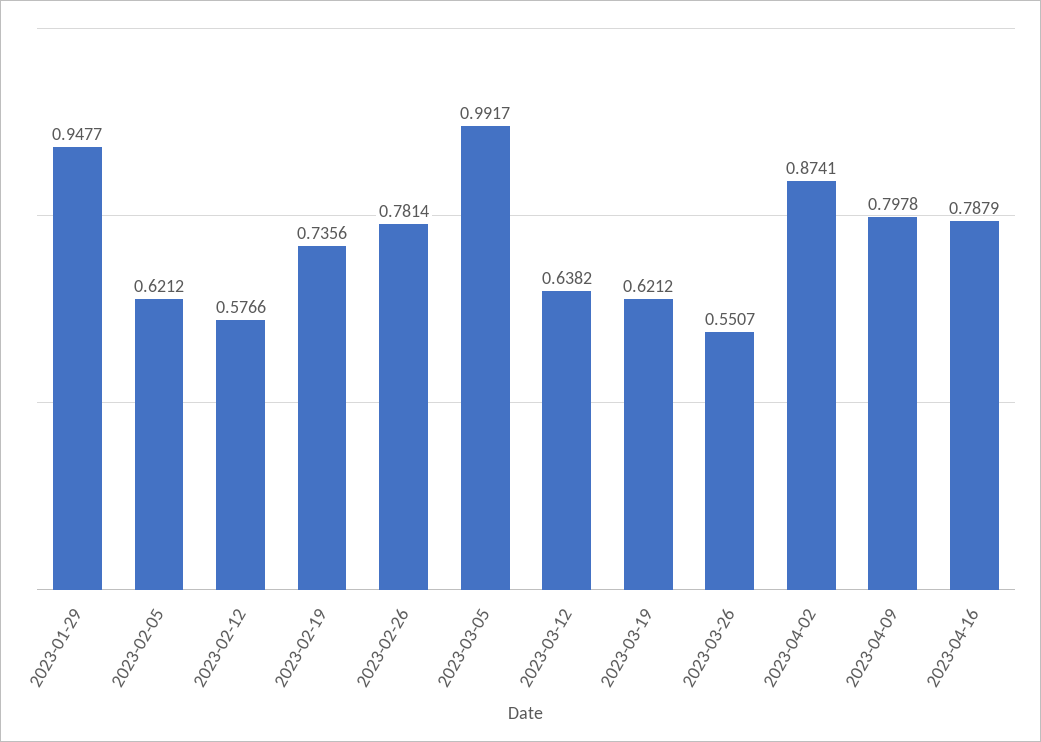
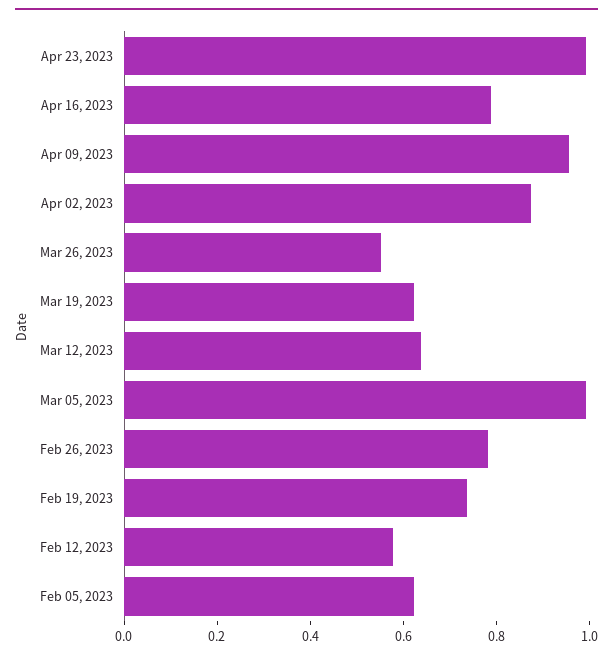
2023-01-29: 0.9477 -> none
2023-04-09: 0.7978 -> 0.95
Apr 23, 2023: none -> 1

